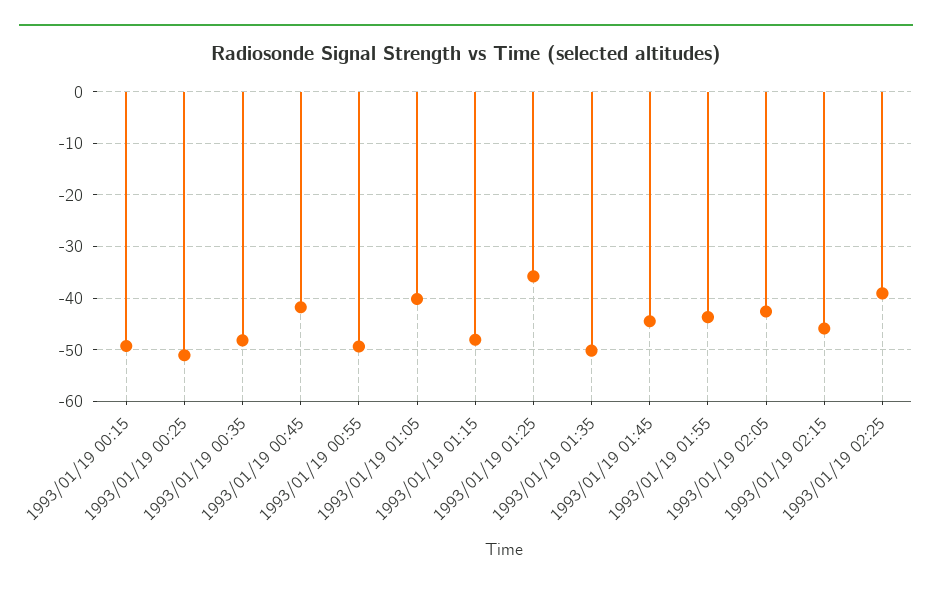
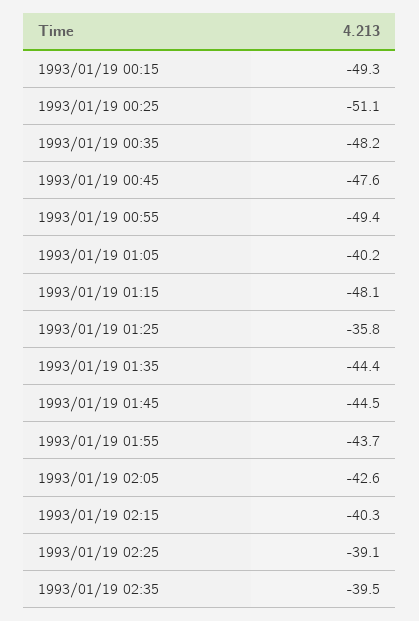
1993/01/19 00:45: -42 -> -47.6
1993/01/19 01:35: -50 -> -44.4
1993/01/19 02:15: -46 -> -40.3
1993/01/19 02:35: none -> -39.5

